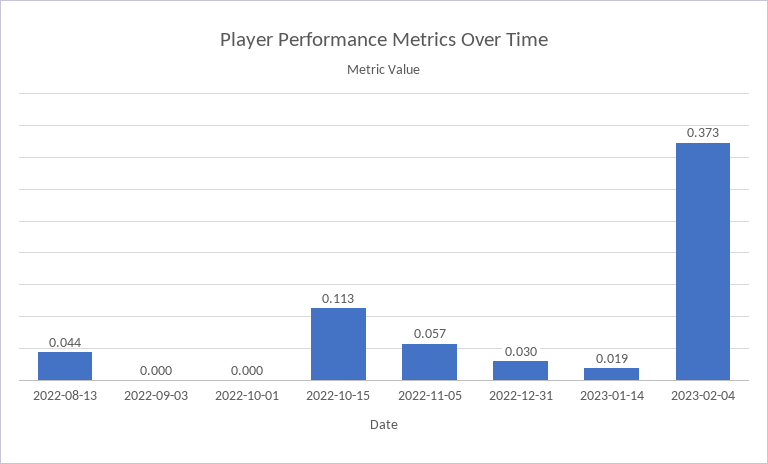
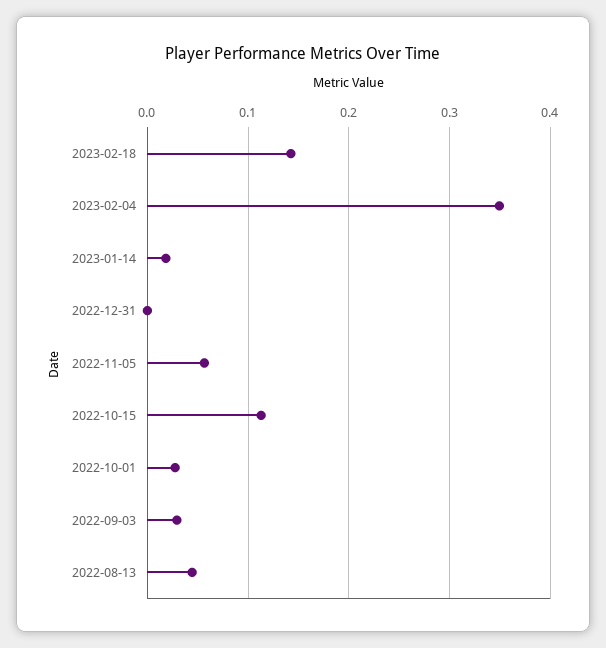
2022-09-03: 0 -> 0.03
2022-10-01: 0 -> 0.03
2022-12-31: 0.03 -> 0
2023-02-04: 0.373 -> 0.35
2023-02-18: none -> 0.14

